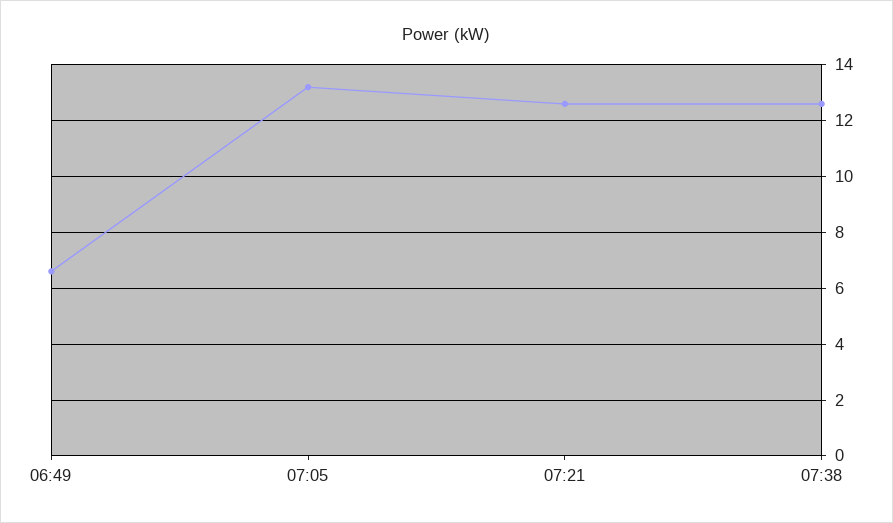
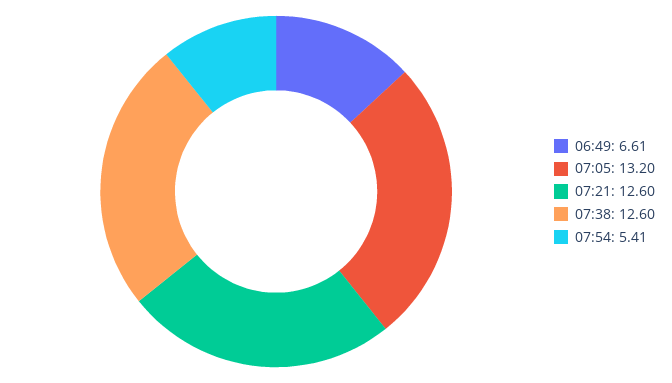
07:54: none -> 5.41

